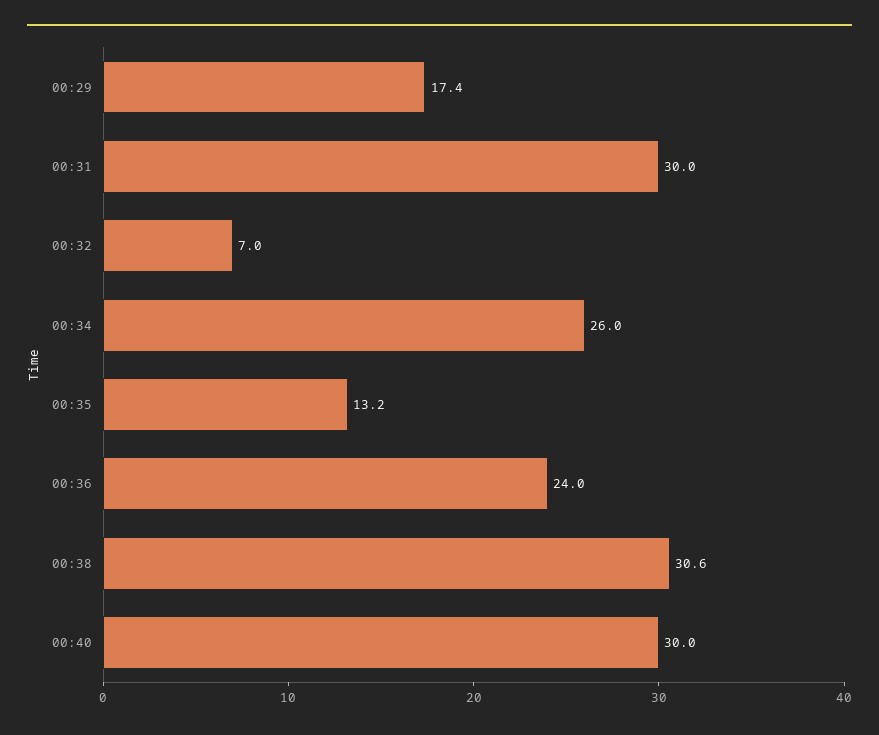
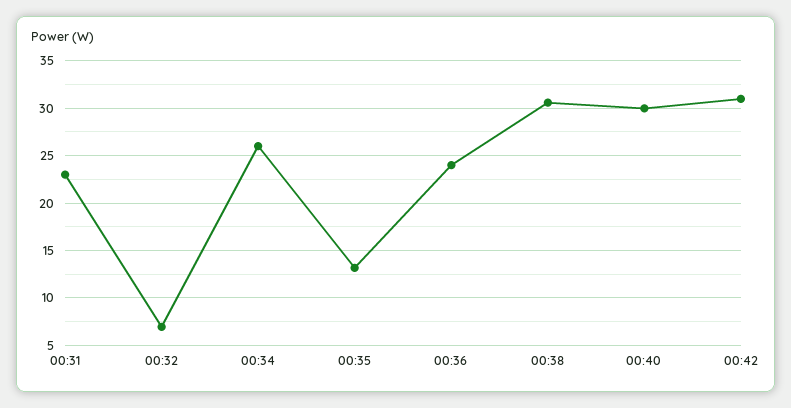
00:29: 17.4 -> none
00:31: 30 -> 23
00:42: none -> 31

